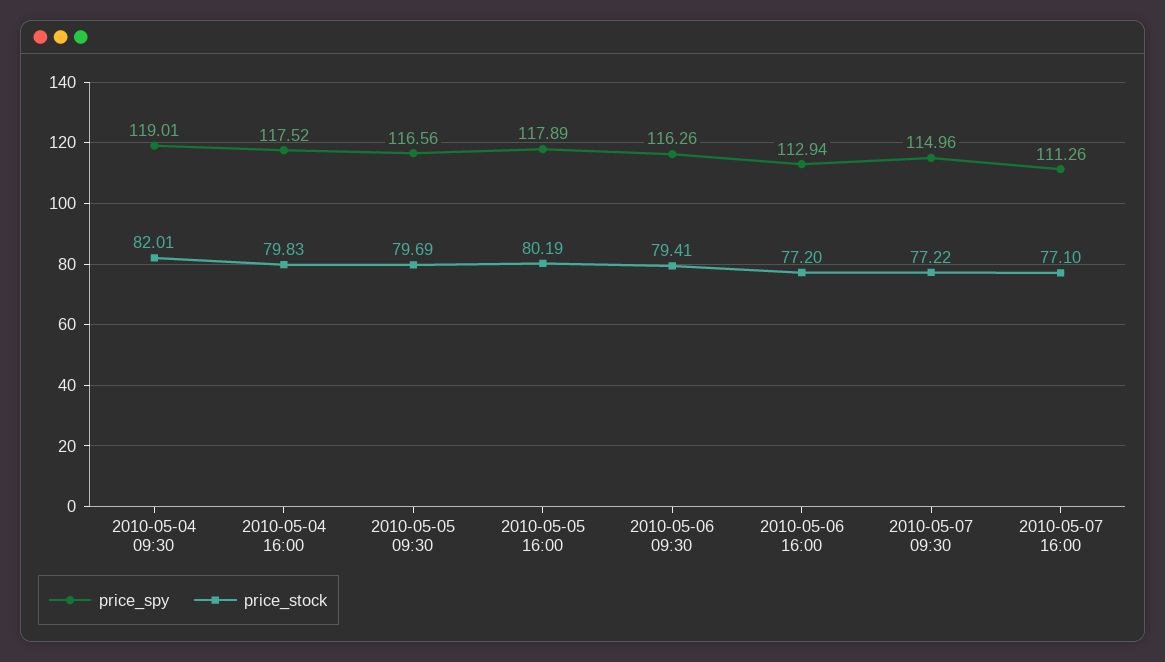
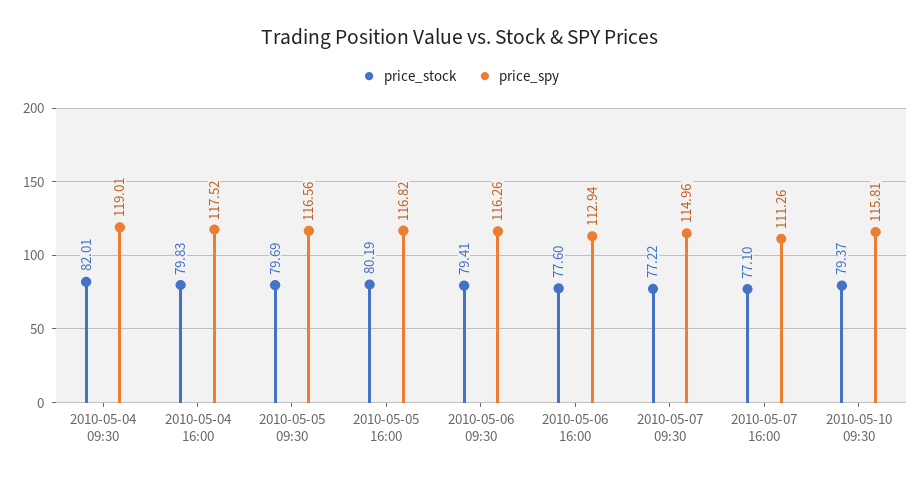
price_spy, 2010-05-05 16:00: 117.89 -> 116.82
price_stock, 2010-05-06 16:00: 77.2 -> 77.6
price_stock, 2010-05-10 09:30: none -> 79.37
price_spy, 2010-05-10 09:30: none -> 115.81

